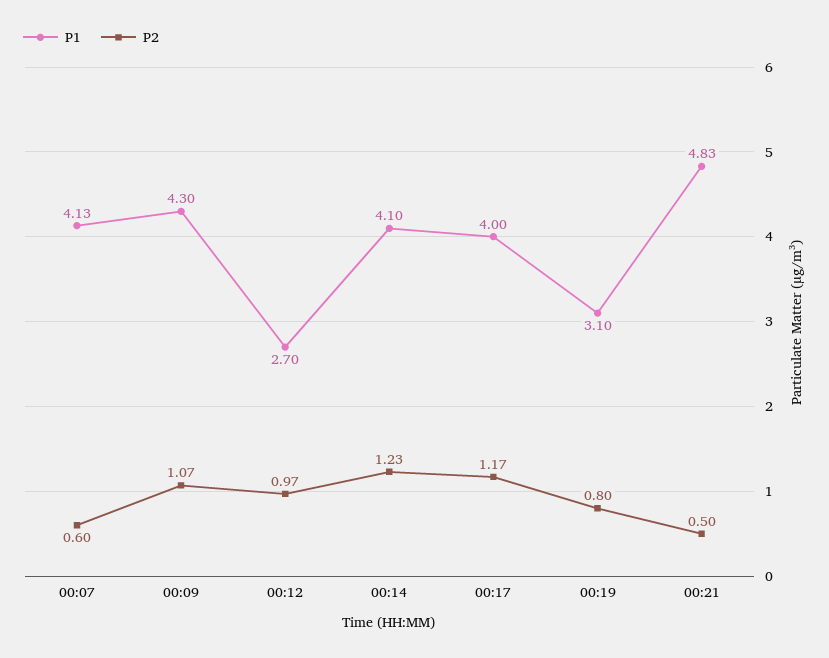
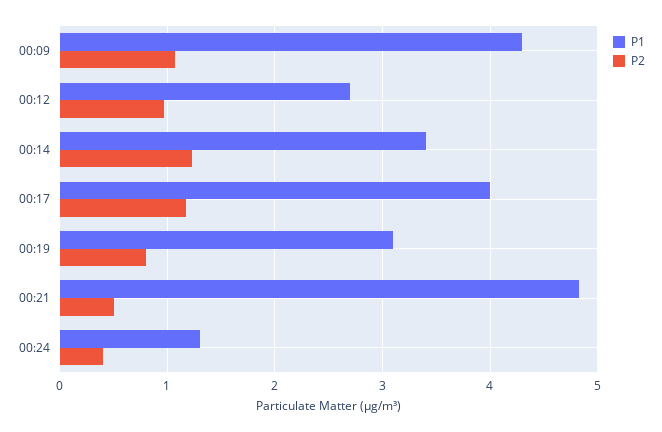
P1, 00:07: 4.13 -> none
P2, 00:07: 0.6 -> none
P1, 00:14: 4.1 -> 3.4
P1, 00:24: none -> 1.3
P2, 00:24: none -> 0.4

